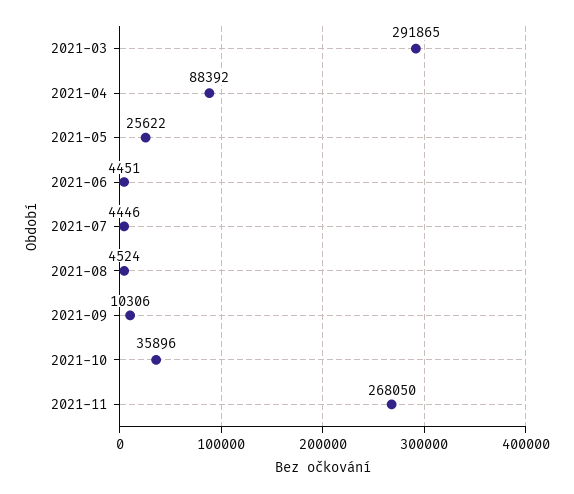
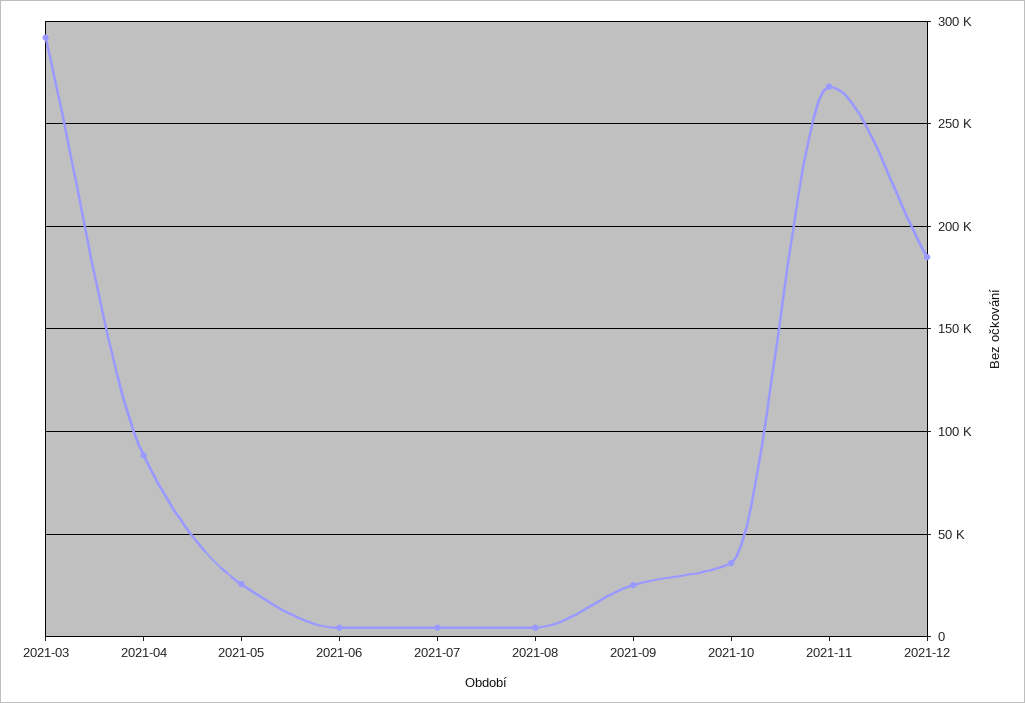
2021-09: 10306 -> 25000
2021-12: none -> 185000

